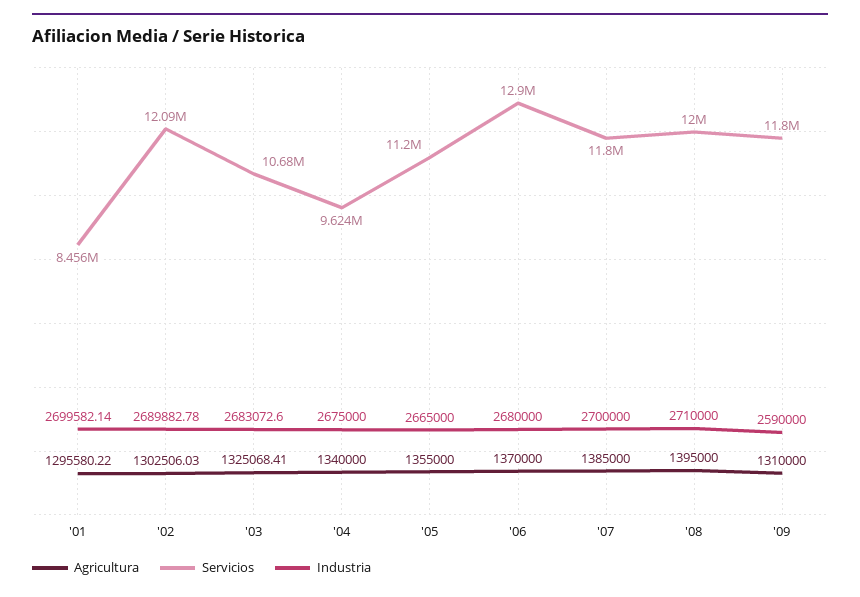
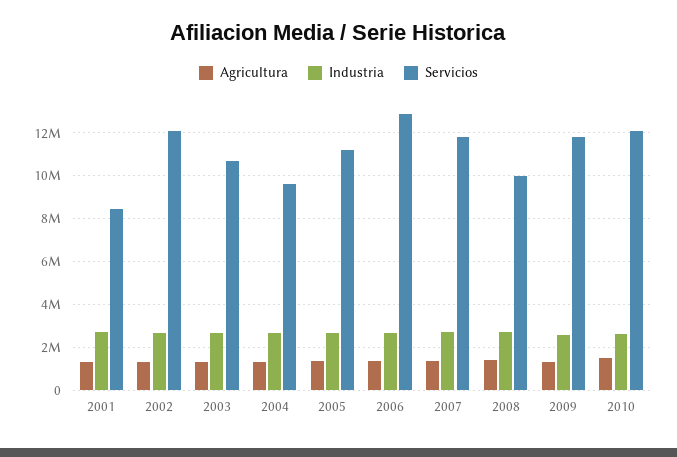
Servicios, '08: 12000000 -> 10000000
Agricultura, 2010: none -> 1500000
Industria, 2010: none -> 2500000
Servicios, 2010: none -> 12000000

